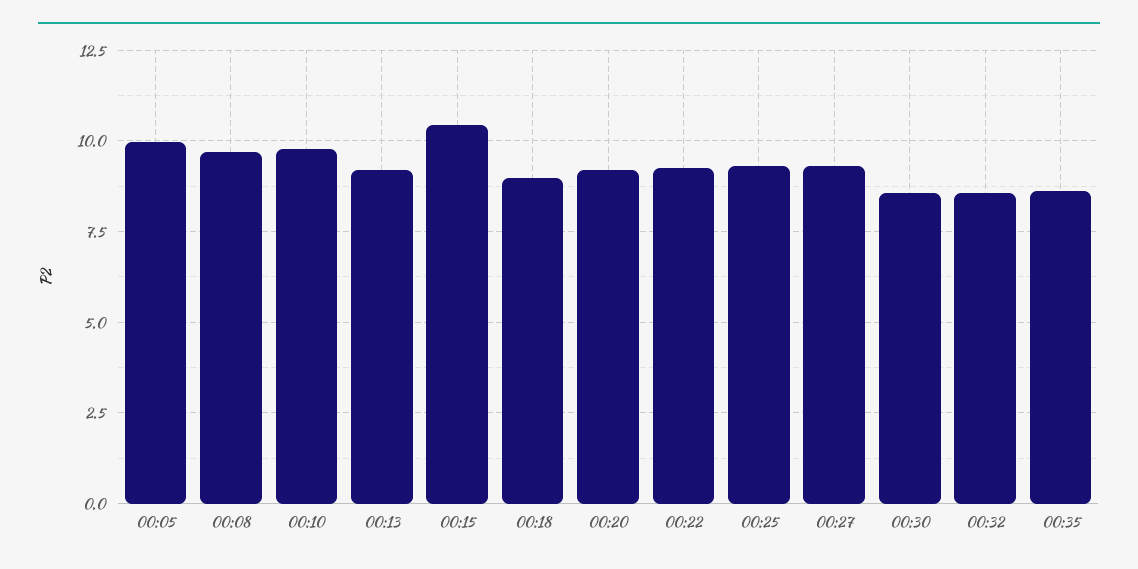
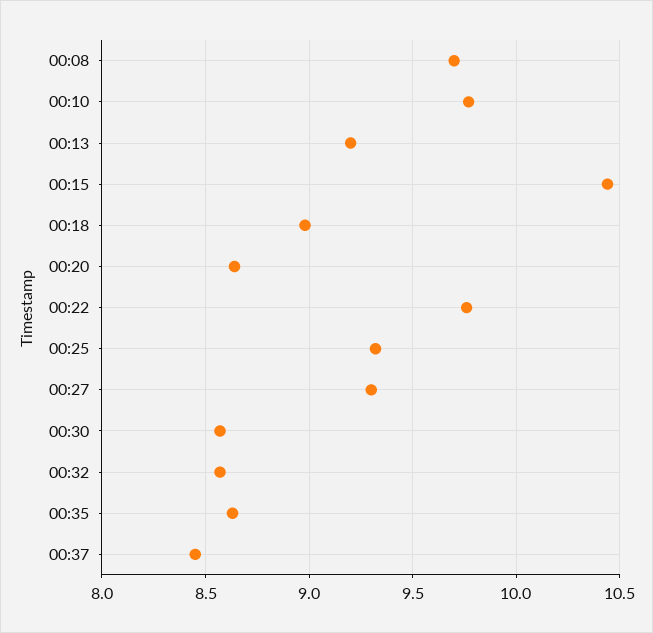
00:05: 10 -> none
00:20: 9.25 -> 8.65
00:22: 9.25 -> 9.75
00:37: none -> 8.45

